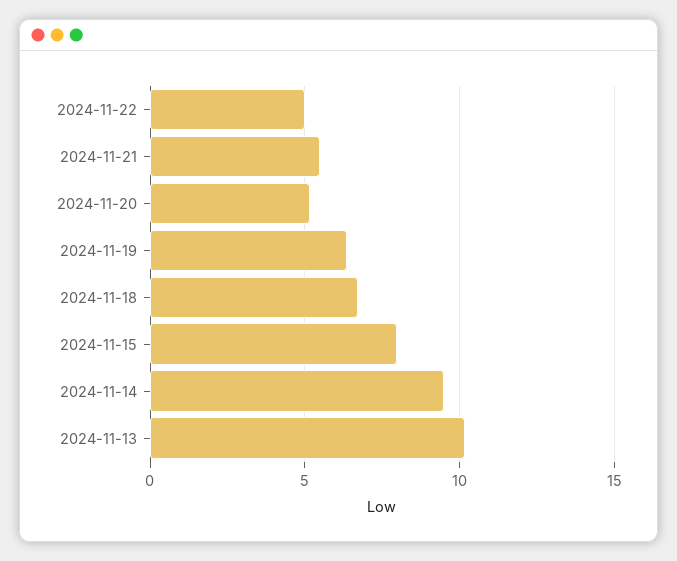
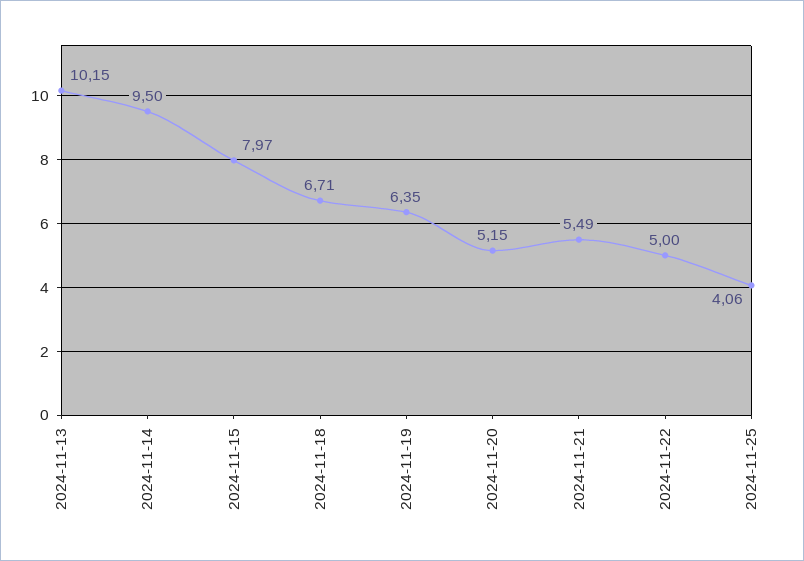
2024-11-25: none -> 4.06

